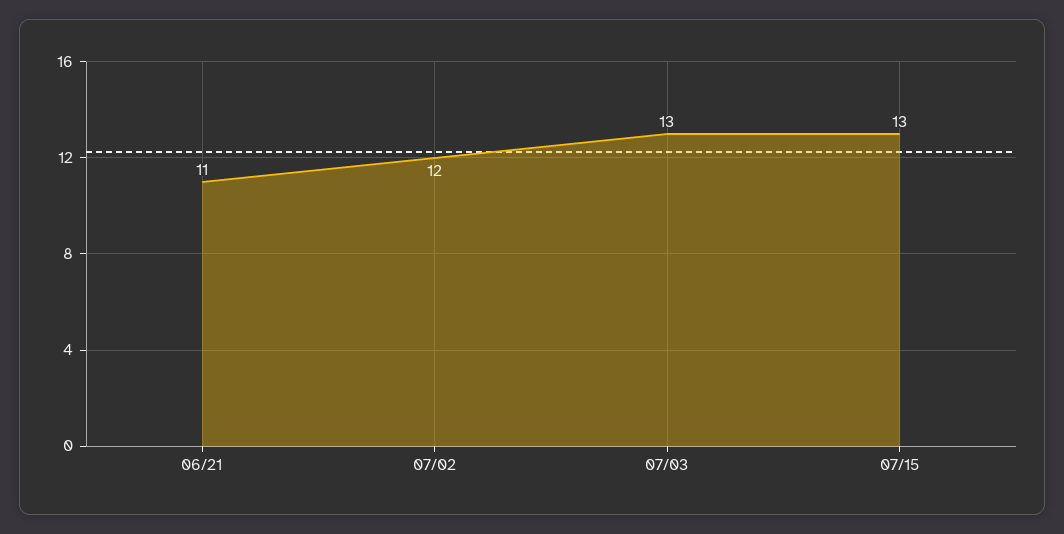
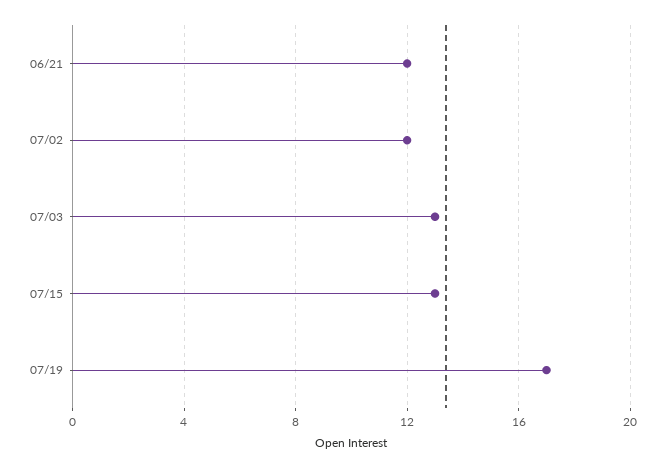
06/21: 11 -> 12
07/19: none -> 17

